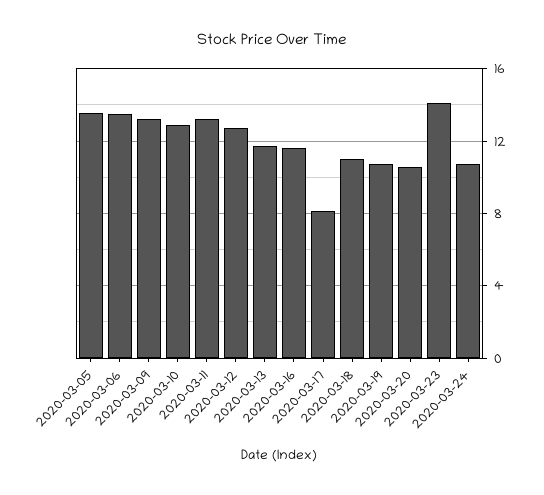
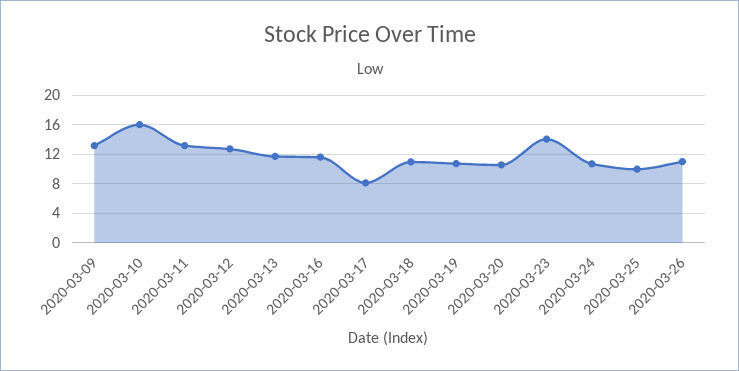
2020-03-05: 13.5 -> none
2020-03-06: 13.5 -> none
2020-03-10: 13 -> 16
2020-03-25: none -> 10
2020-03-26: none -> 11

